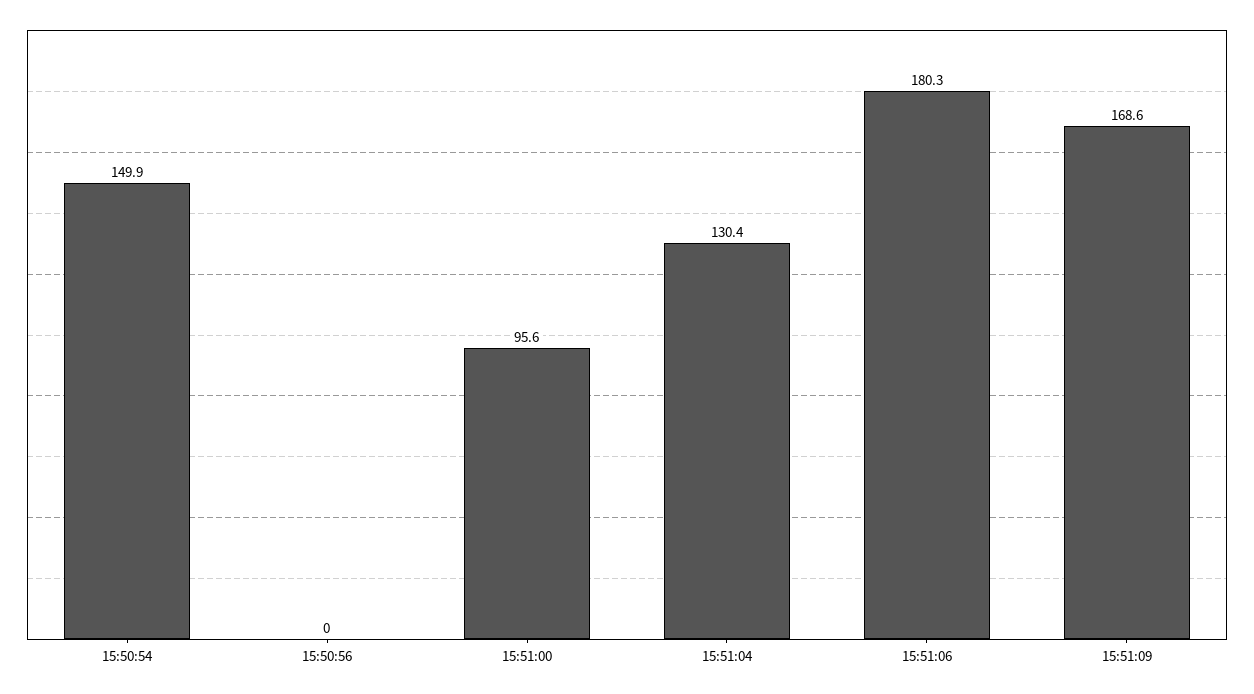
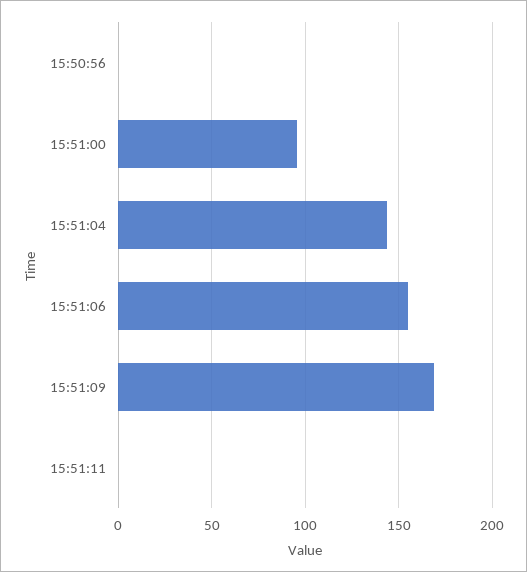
15:50:54: 149.9 -> none
15:51:04: 130.4 -> 145
15:51:06: 180.3 -> 155
15:51:11: none -> 0

